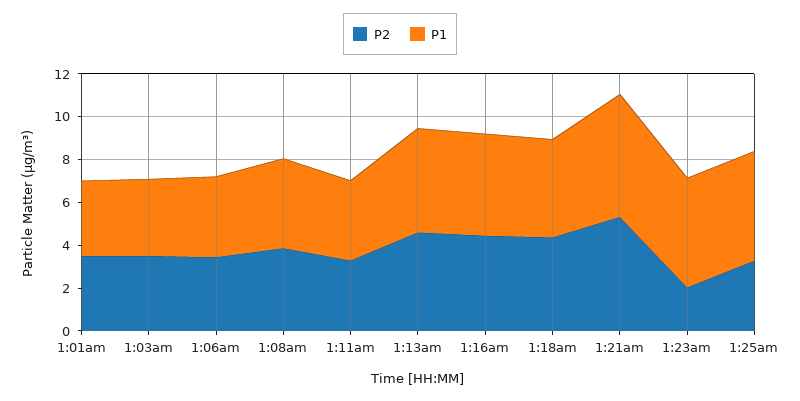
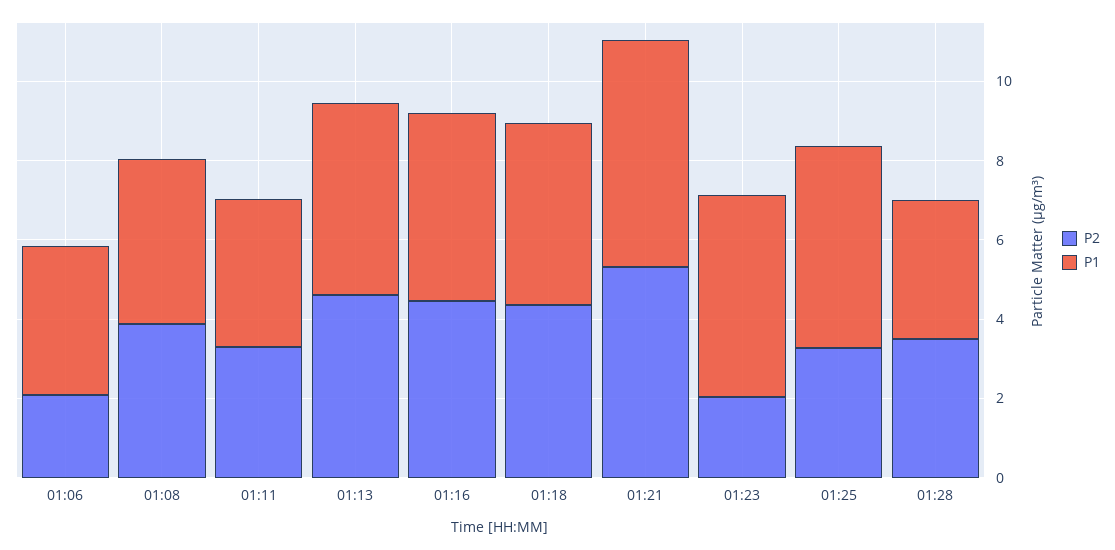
P2, 1:01am: 3.5 -> none
P1, 1:01am: 3.5 -> none
P2, 1:03am: 3.5 -> none
P1, 1:03am: 3.5 -> none
P2, 1:06am: 3.5 -> 2
P2, 01:28: none -> 3.5
P1, 01:28: none -> 3.5

